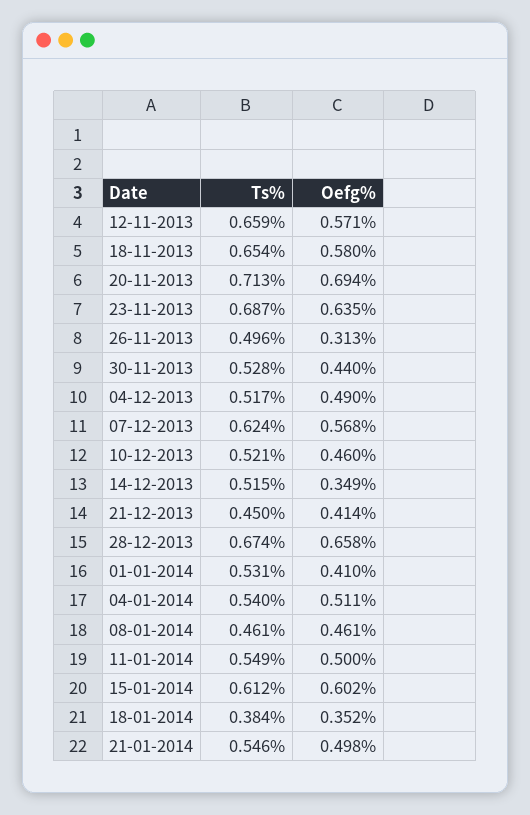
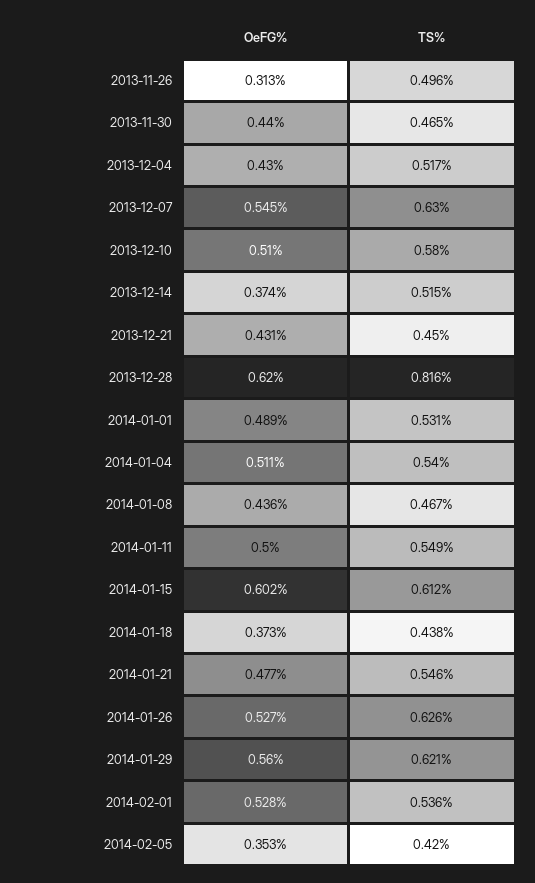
Ts%, 12-11-2013: 0.659 -> none
Oefg%, 12-11-2013: 0.571 -> none
Ts%, 18-11-2013: 0.654 -> none
Oefg%, 18-11-2013: 0.58 -> none
Ts%, 20-11-2013: 0.713 -> none
Oefg%, 20-11-2013: 0.694 -> none
Ts%, 23-11-2013: 0.687 -> none
Oefg%, 23-11-2013: 0.635 -> none
Ts%, 30-11-2013: 0.528 -> 0.465
Oefg%, 04-12-2013: 0.49 -> 0.43
Ts%, 07-12-2013: 0.624 -> 0.63
Oefg%, 07-12-2013: 0.568 -> 0.545
Ts%, 10-12-2013: 0.521 -> 0.58
Oefg%, 10-12-2013: 0.46 -> 0.51
Oefg%, 14-12-2013: 0.349 -> 0.374
Oefg%, 21-12-2013: 0.414 -> 0.431
Ts%, 28-12-2013: 0.674 -> 0.816
Oefg%, 28-12-2013: 0.658 -> 0.62
Oefg%, 01-01-2014: 0.41 -> 0.489
Ts%, 08-01-2014: 0.461 -> 0.467
Oefg%, 08-01-2014: 0.461 -> 0.436
Ts%, 18-01-2014: 0.384 -> 0.438
Oefg%, 18-01-2014: 0.352 -> 0.373
Oefg%, 21-01-2014: 0.498 -> 0.477
Oefg%, 2014-01-26: none -> 0.527
Ts%, 2014-01-26: none -> 0.626
Oefg%, 2014-01-29: none -> 0.56
Ts%, 2014-01-29: none -> 0.621
Oefg%, 2014-02-01: none -> 0.528
Ts%, 2014-02-01: none -> 0.536
Oefg%, 2014-02-05: none -> 0.353
Ts%, 2014-02-05: none -> 0.42

